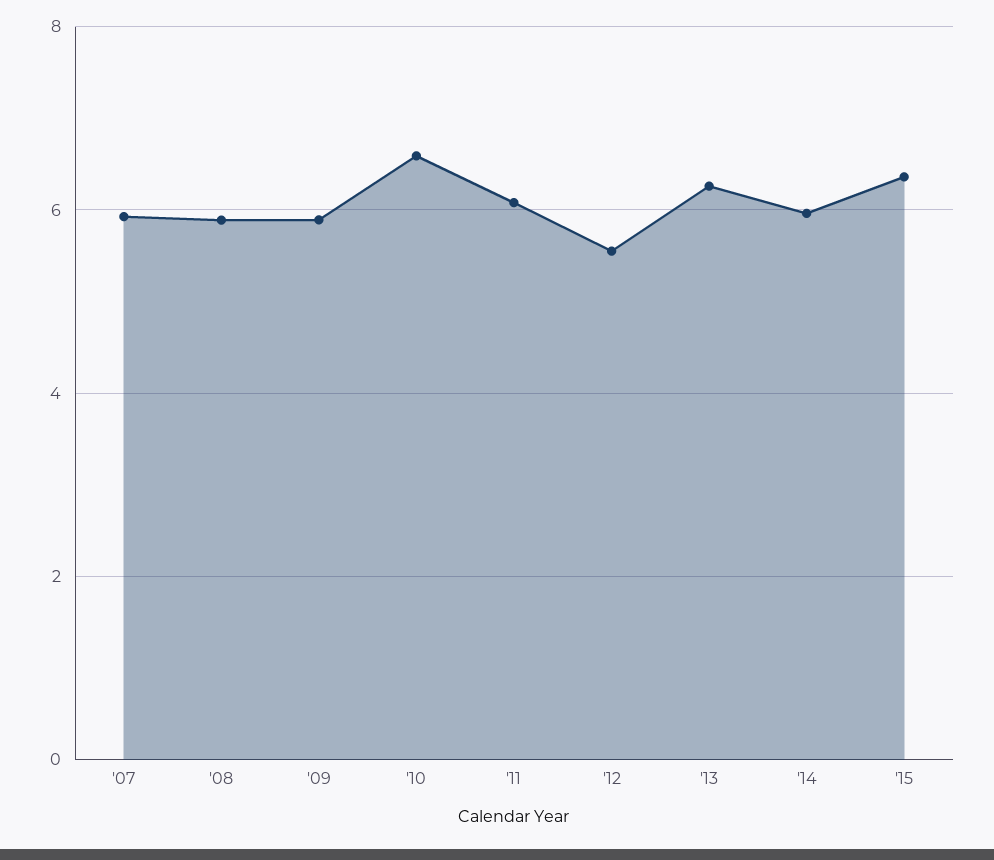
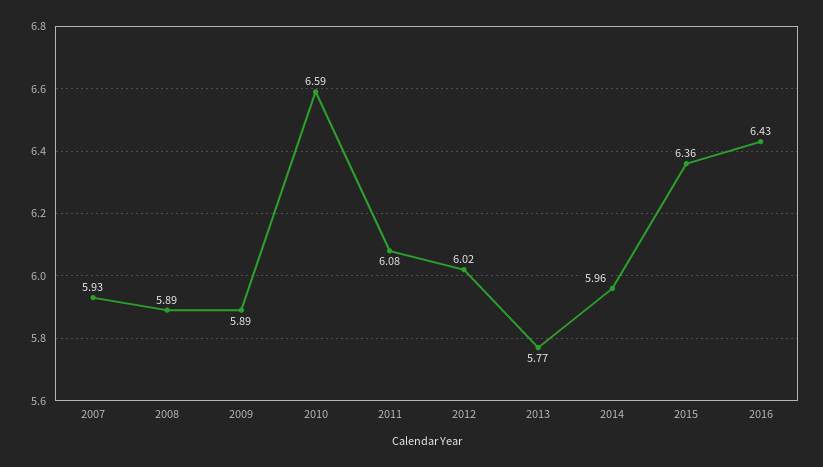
'12: 5.6 -> 6.02
'13: 6.2 -> 5.77
2016: none -> 6.43

